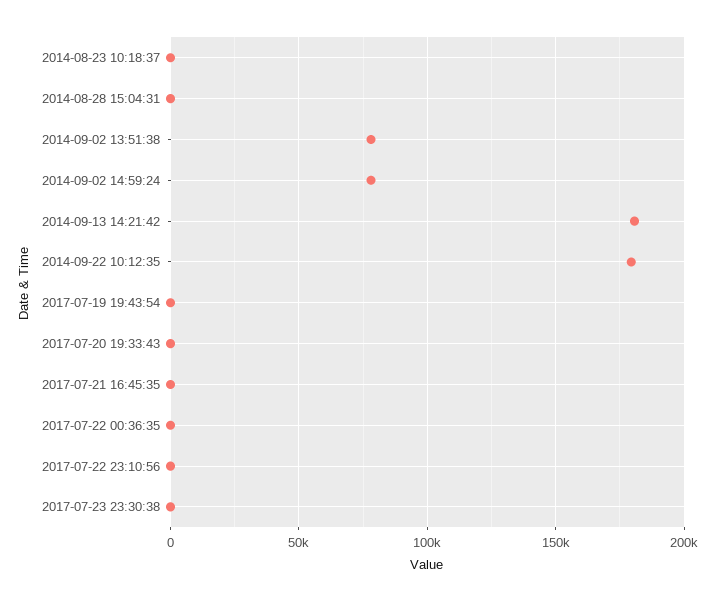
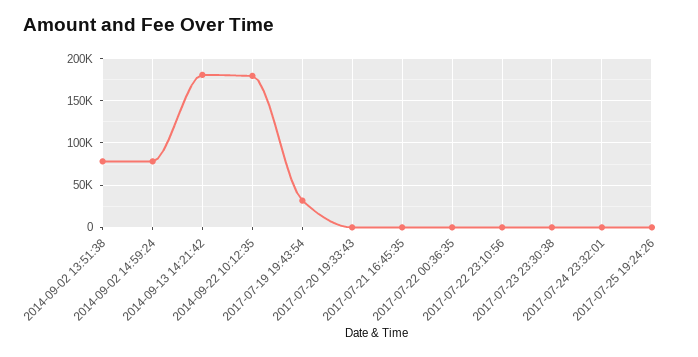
2014-08-23 10:18:37: 0 -> none
2014-08-28 15:04:31: 0 -> none
2017-07-19 19:43:54: 0 -> 30000
2017-07-24 23:32:01: none -> 0
2017-07-25 19:24:26: none -> 0

